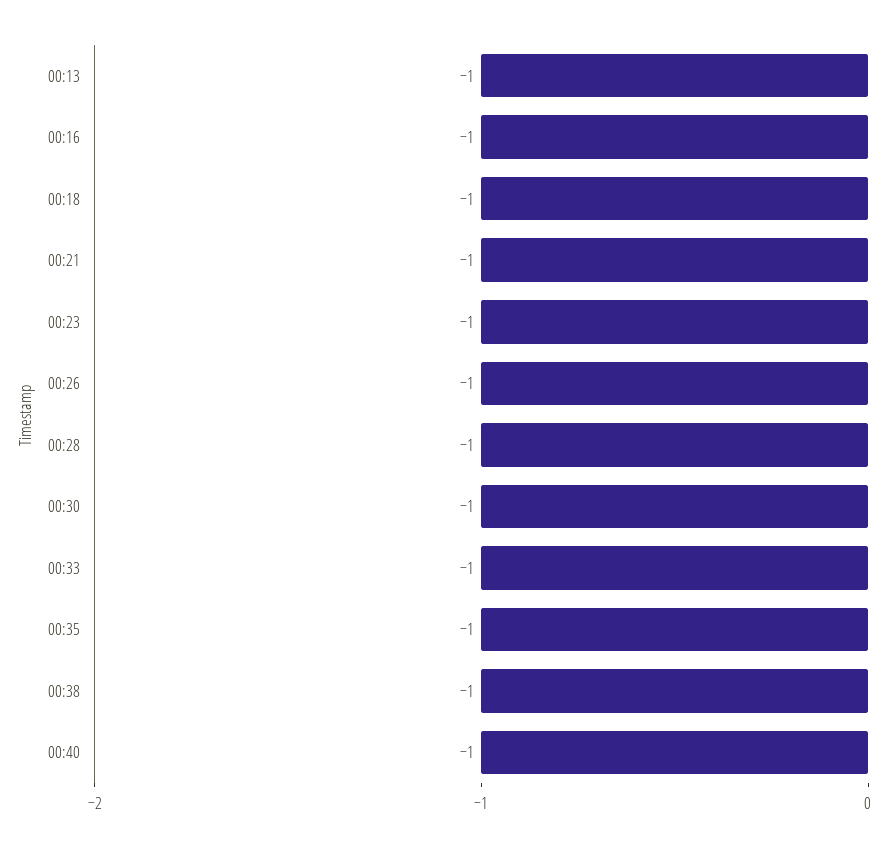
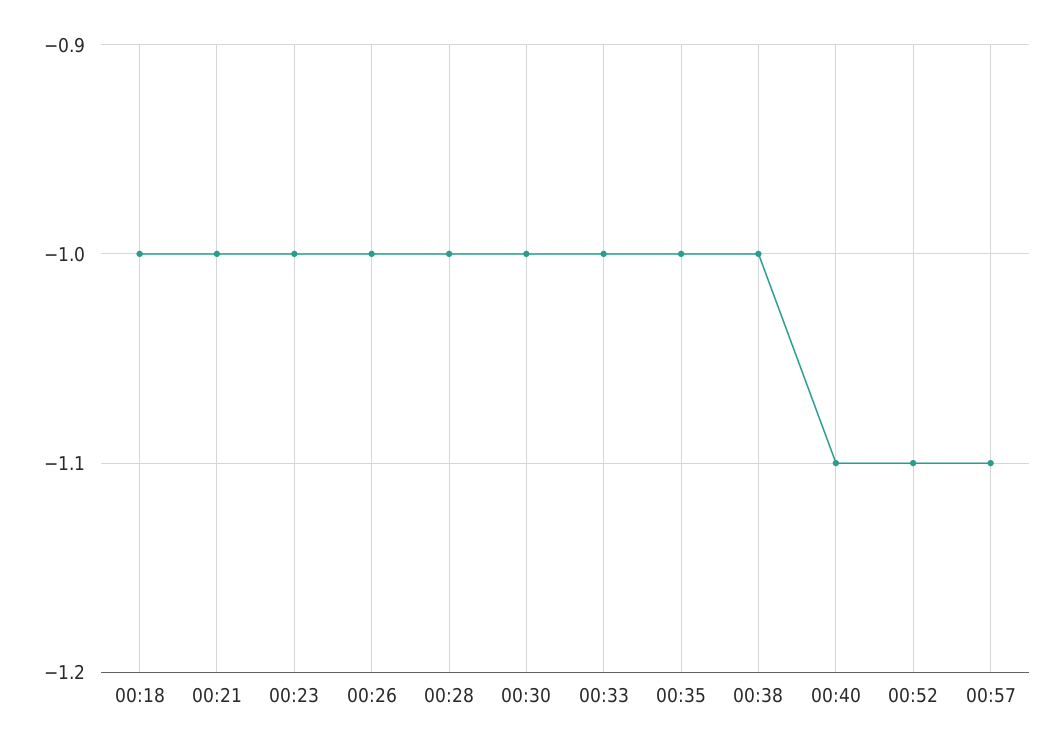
00:13: -1 -> none
00:16: -1 -> none
00:40: -1 -> -1.1
00:52: none -> -1.1
00:57: none -> -1.1

